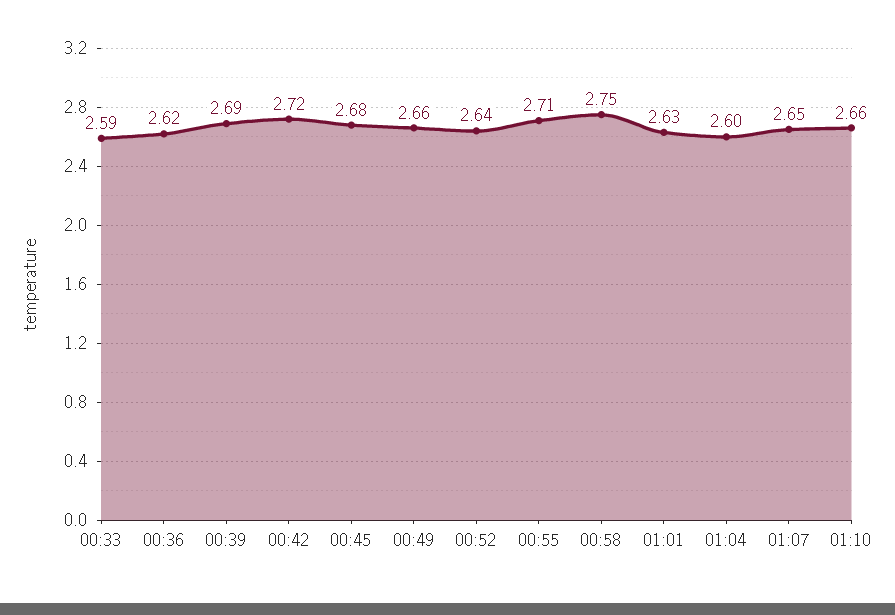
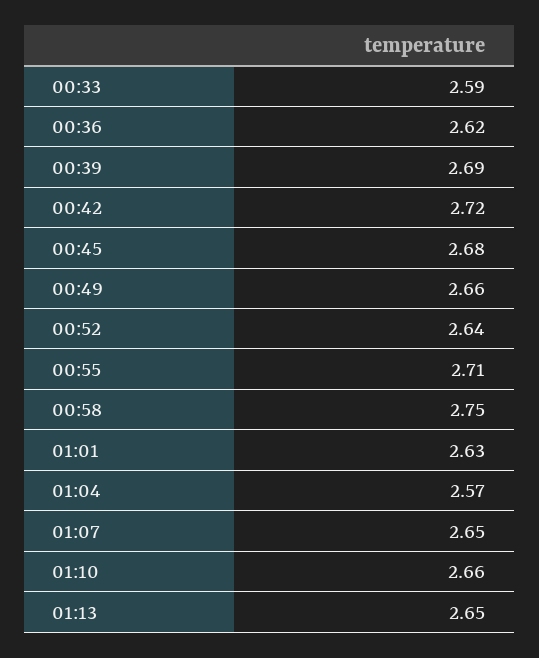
01:04: 2.6 -> 2.57
01:13: none -> 2.65

